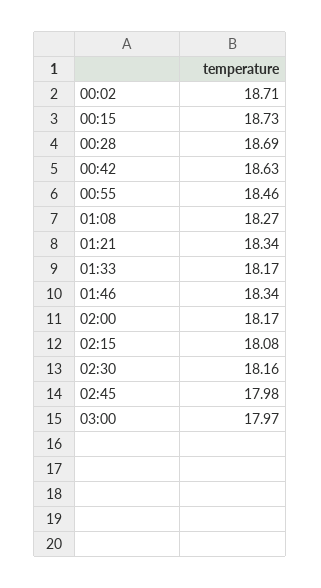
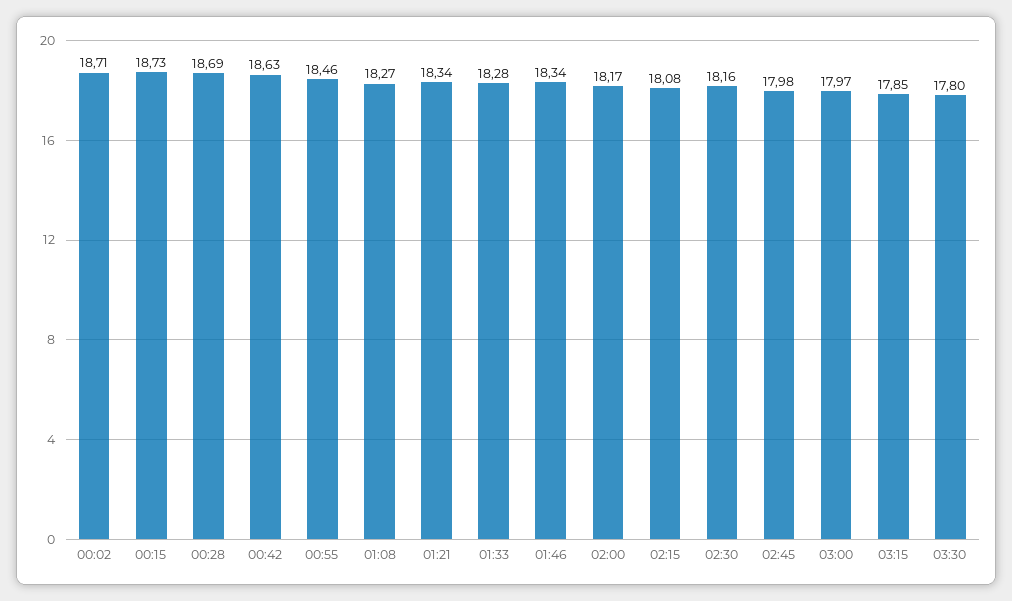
01:33: 18.17 -> 18.28
03:15: none -> 17.85
03:30: none -> 17.8

